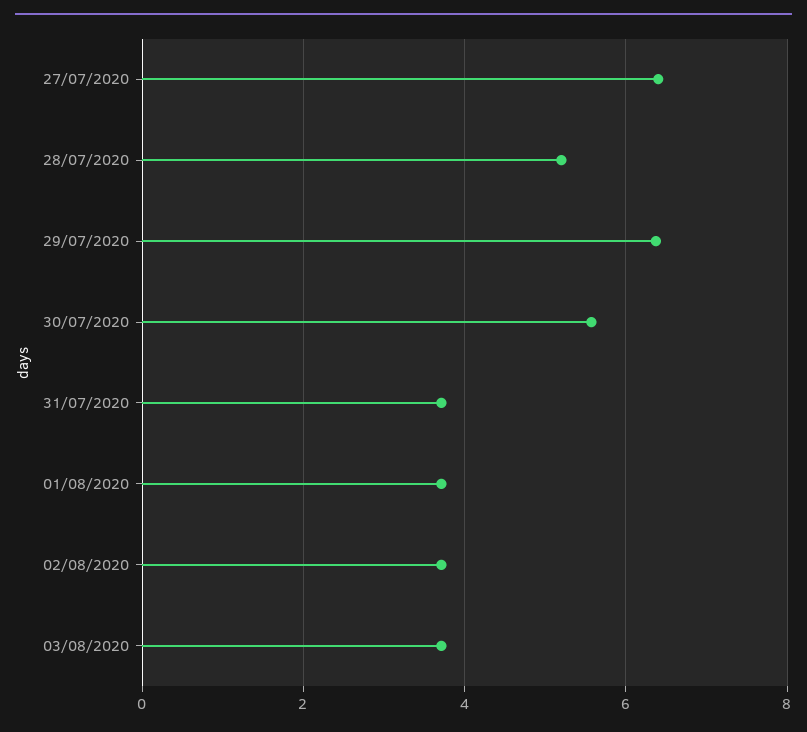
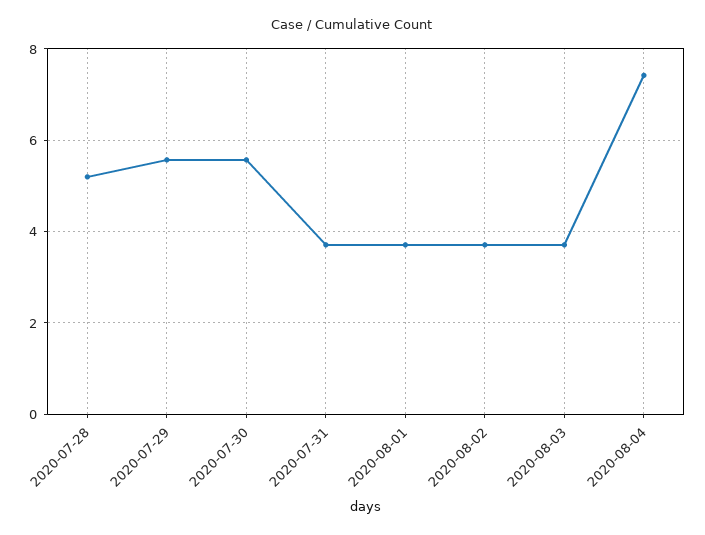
27/07/2020: 6.4 -> none
29/07/2020: 6.4 -> 5.6
2020-08-04: none -> 7.4

